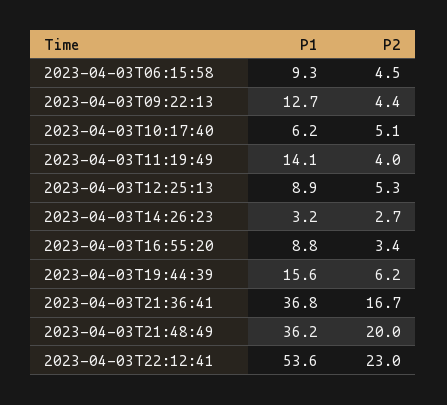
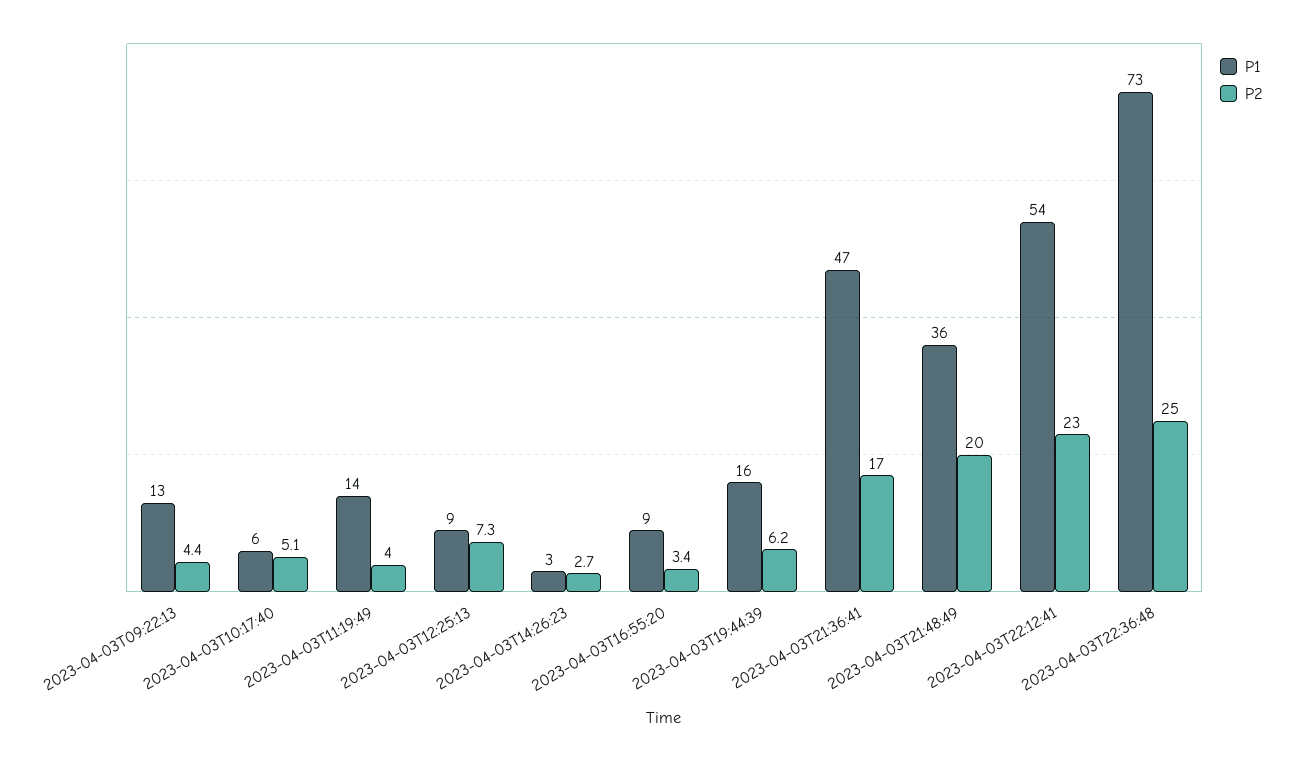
P1, 2023-04-03T06:15:58: 9.3 -> none
P2, 2023-04-03T06:15:58: 4.5 -> none
P2, 2023-04-03T12:25:13: 5.3 -> 7.3
P1, 2023-04-03T21:36:41: 36.8 -> 47
P2, 2023-04-03T21:36:41: 16.7 -> 17
P1, 2023-04-03T22:36:48: none -> 73
P2, 2023-04-03T22:36:48: none -> 25

